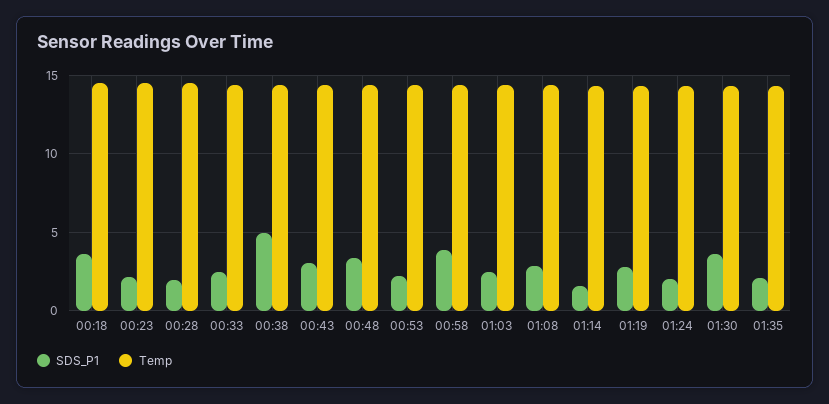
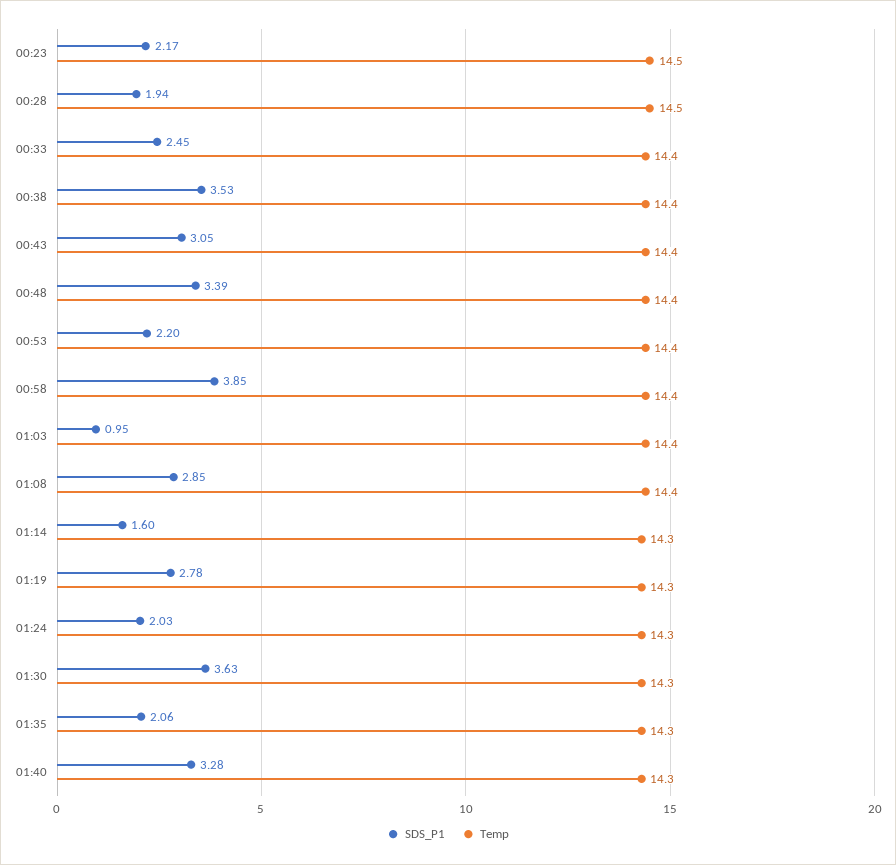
SDS_P1, 00:18: 3.5 -> none
Temp, 00:18: 14.5 -> none
SDS_P1, 00:38: 5 -> 3.53
SDS_P1, 01:03: 2.5 -> 0.95
SDS_P1, 01:40: none -> 3.28
Temp, 01:40: none -> 14.3

